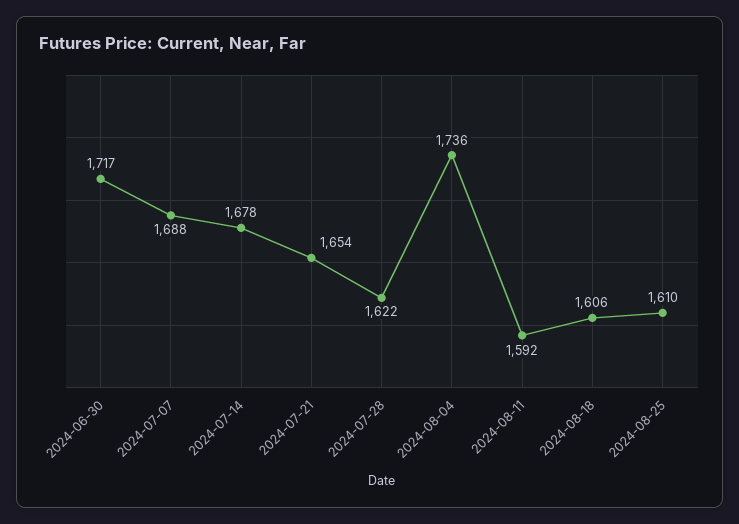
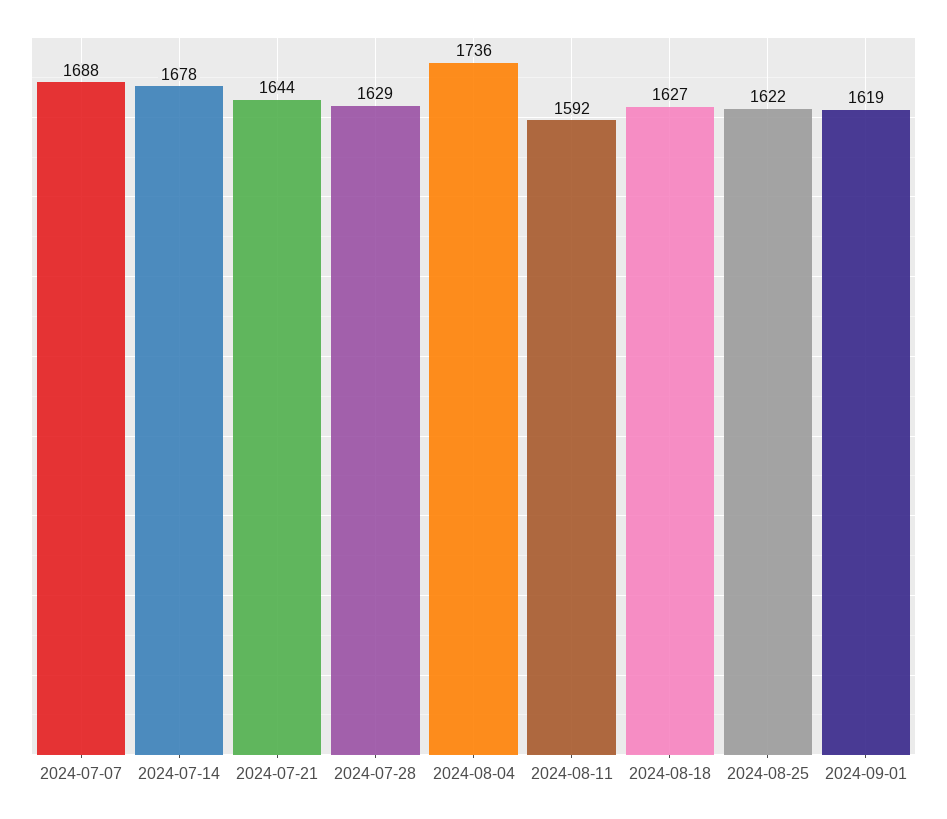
2024-06-30: 1717 -> none
2024-07-21: 1654 -> 1644
2024-07-28: 1622 -> 1629
2024-08-18: 1606 -> 1627
2024-08-25: 1610 -> 1622
2024-09-01: none -> 1619

